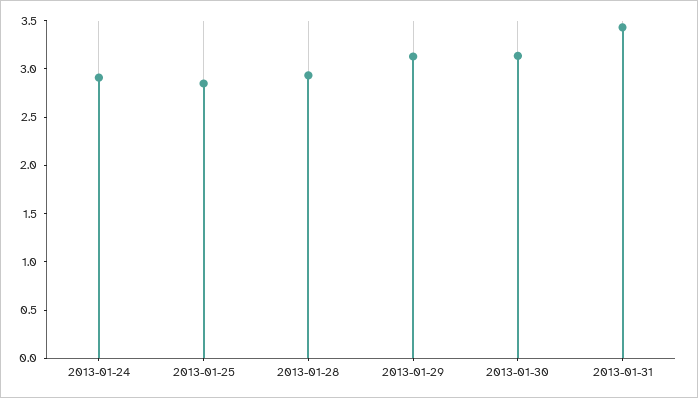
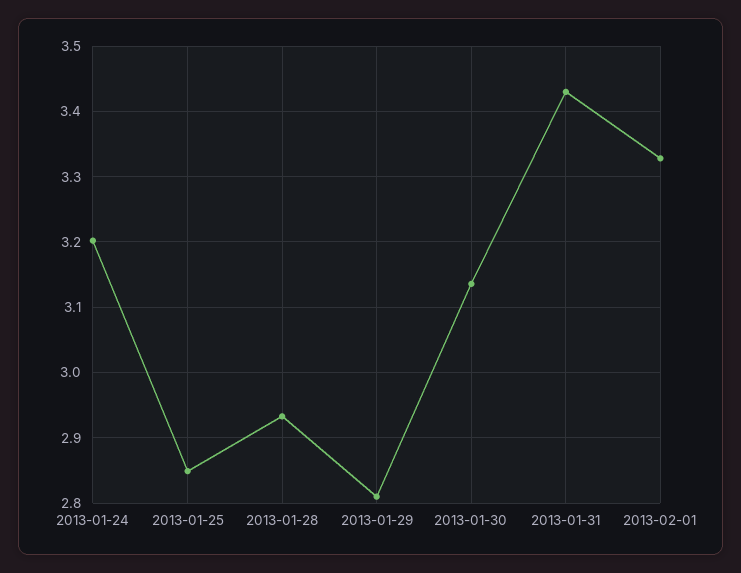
2013-01-24: 2.9 -> 3.2
2013-01-29: 3.1 -> 2.81
2013-02-01: none -> 3.33

